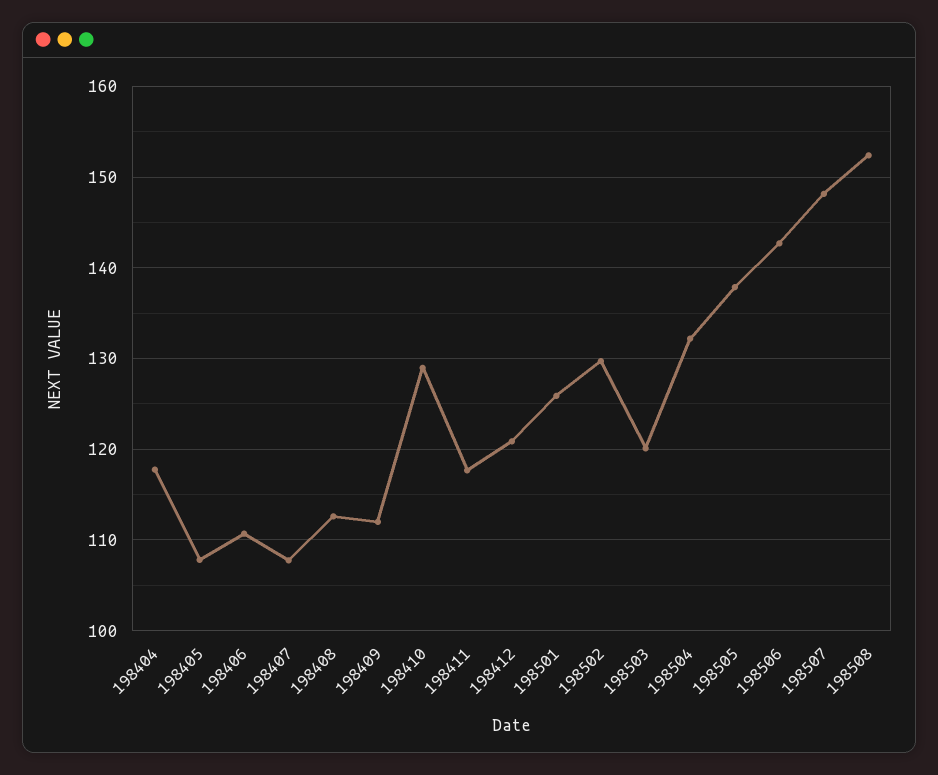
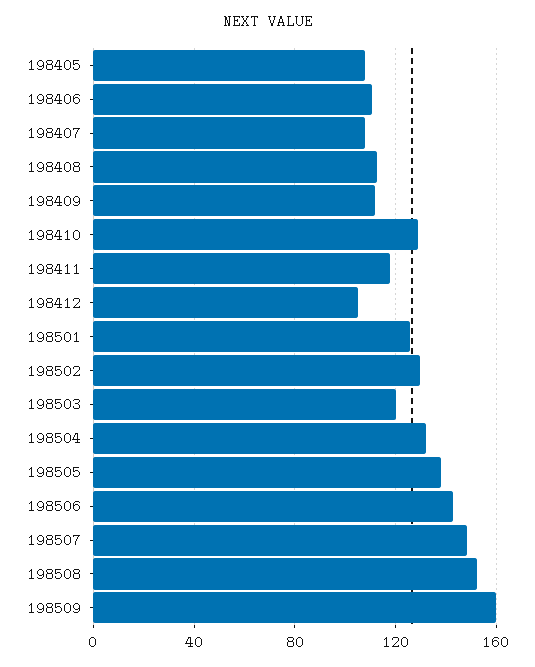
198404: 118 -> none
198412: 121 -> 105
198509: none -> 160

